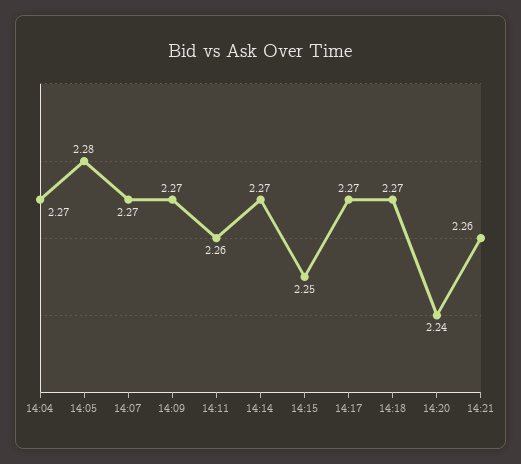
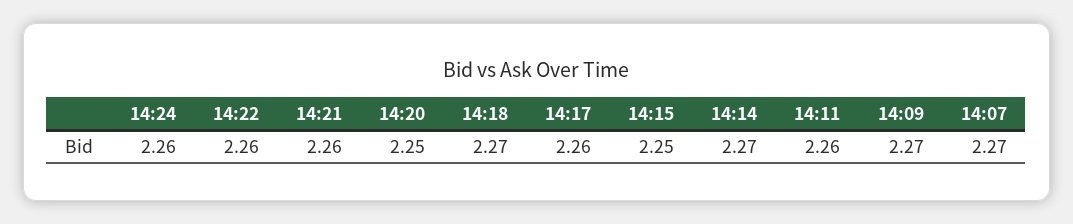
14:04: 2.27 -> none
14:05: 2.28 -> none
14:17: 2.27 -> 2.26
14:20: 2.24 -> 2.25
14:24: none -> 2.26
14:22: none -> 2.26

